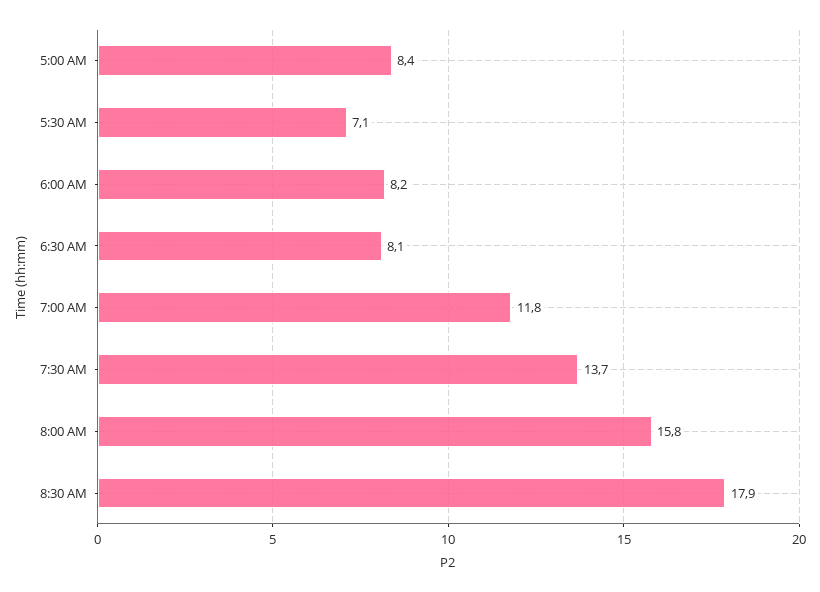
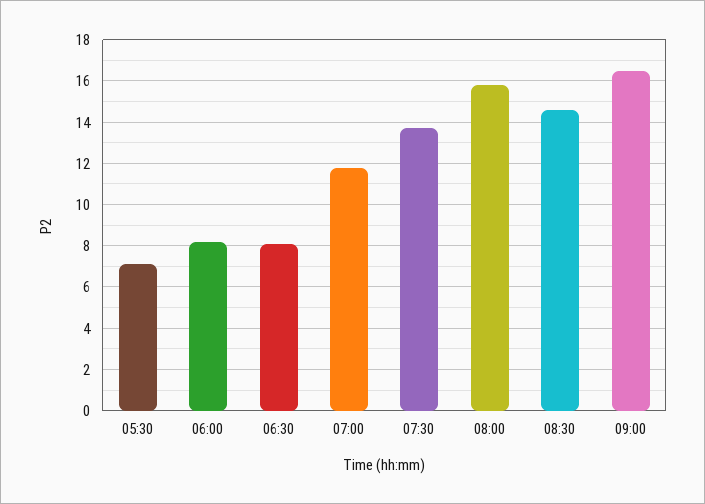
5:00 AM: 8.4 -> none
8:30 AM: 17.9 -> 14.5
09:00: none -> 16.5

